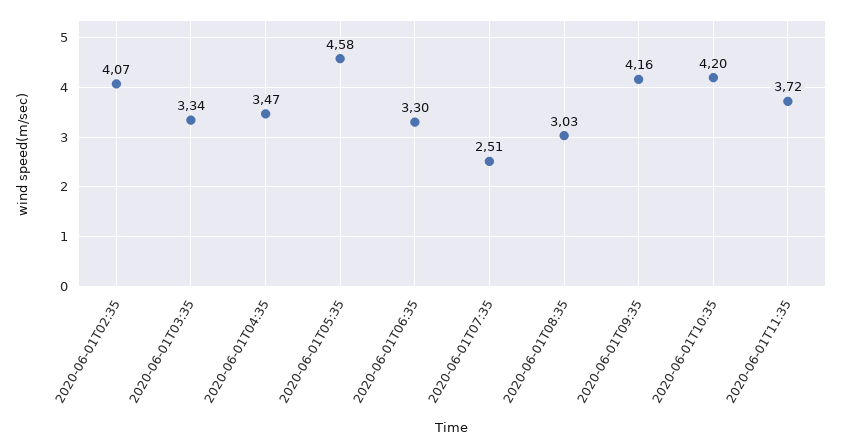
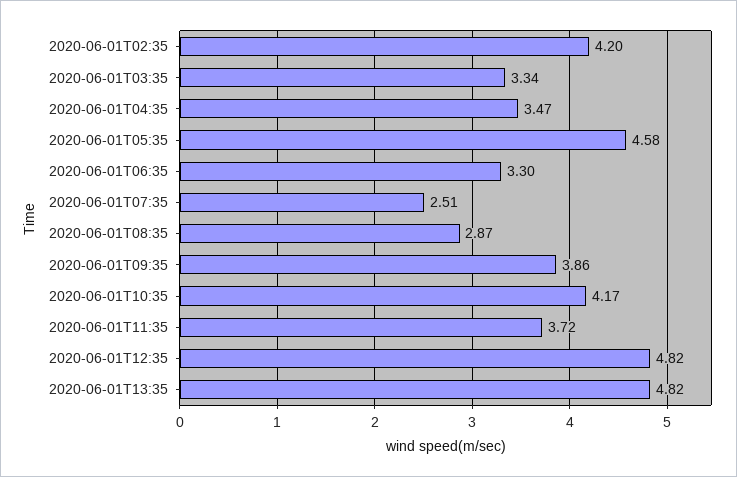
2020-06-01T02:35: 4.07 -> 4.2
2020-06-01T08:35: 3.03 -> 2.87
2020-06-01T09:35: 4.16 -> 3.86
2020-06-01T10:35: 4.2 -> 4.17
2020-06-01T12:35: none -> 4.82
2020-06-01T13:35: none -> 4.82

